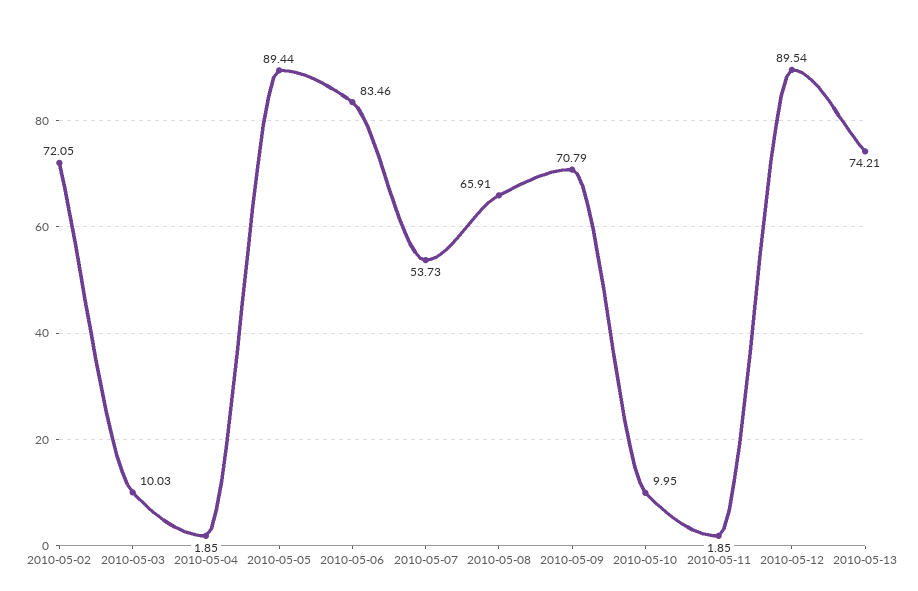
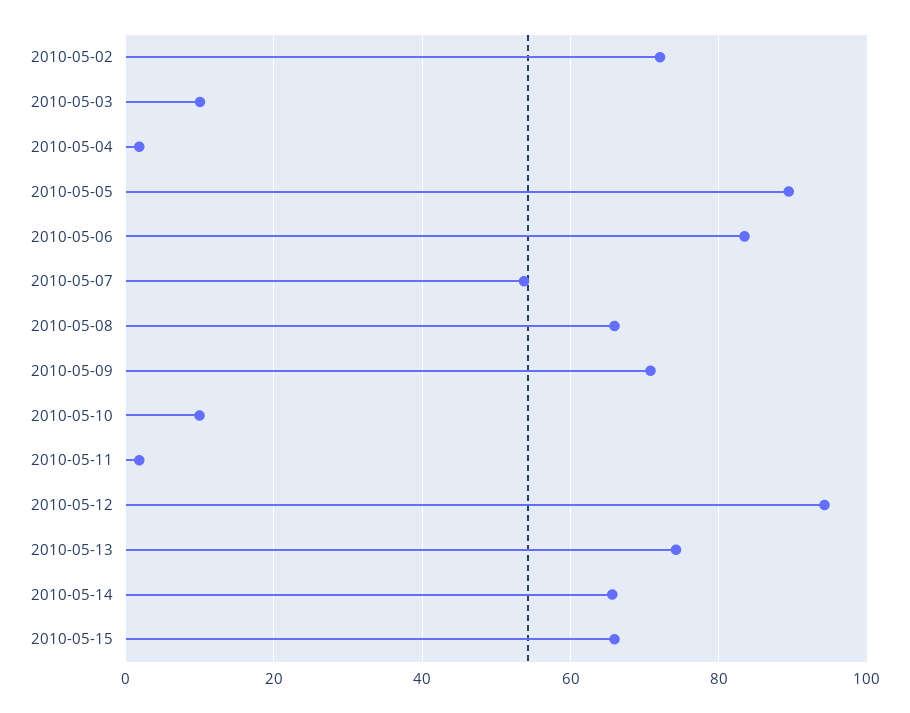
2010-05-12: 89.54 -> 94
2010-05-14: none -> 66
2010-05-15: none -> 66

